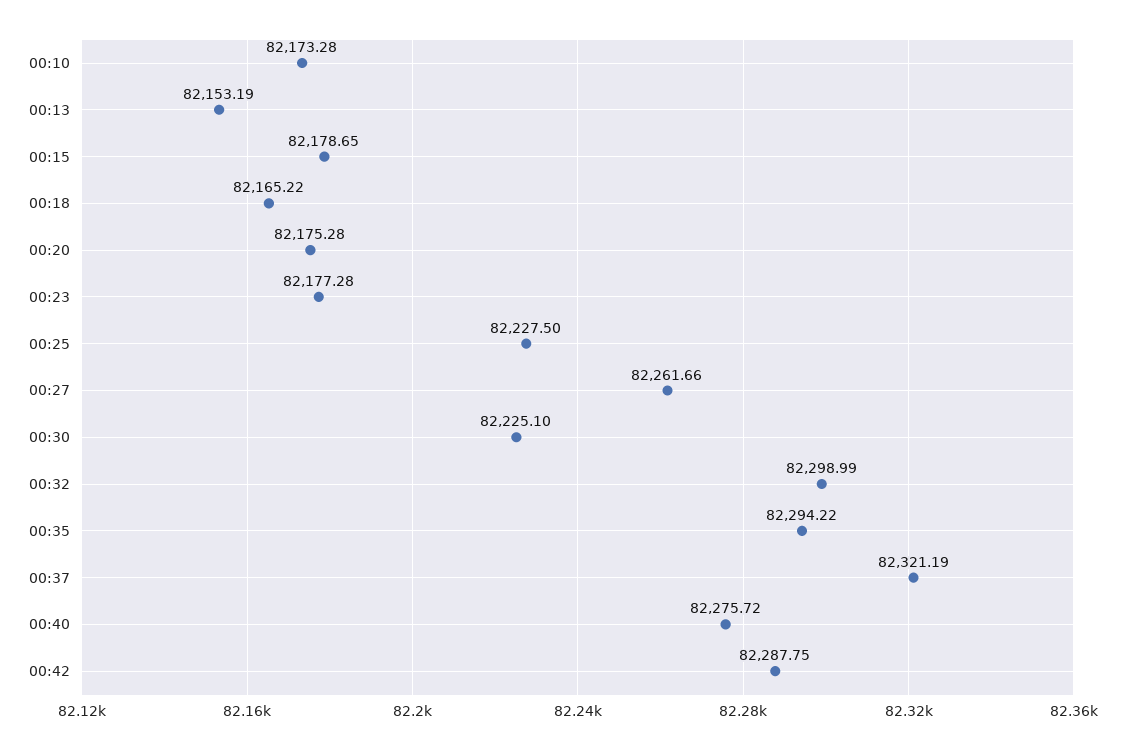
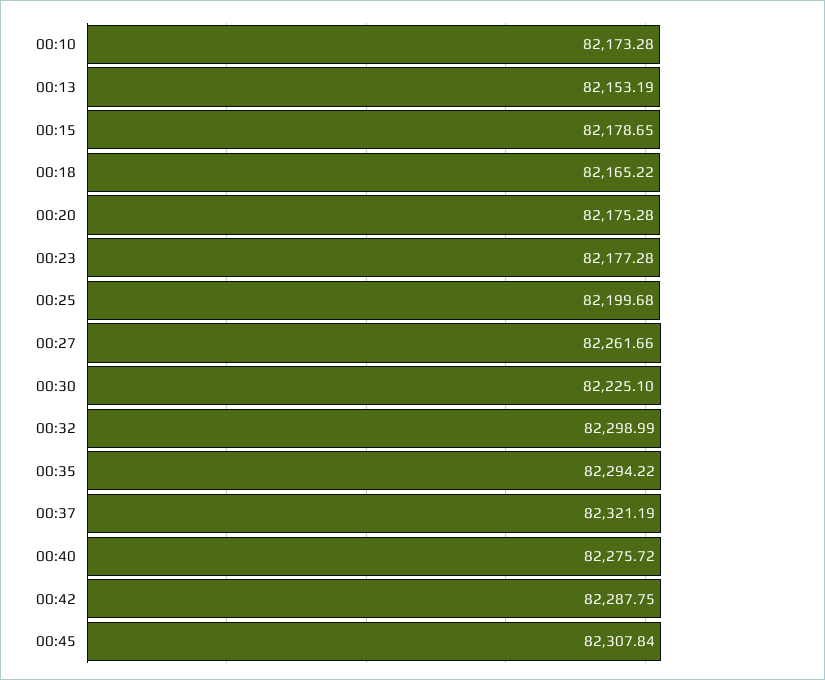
00:25: 82227.5 -> 82199.68
00:45: none -> 82307.84

